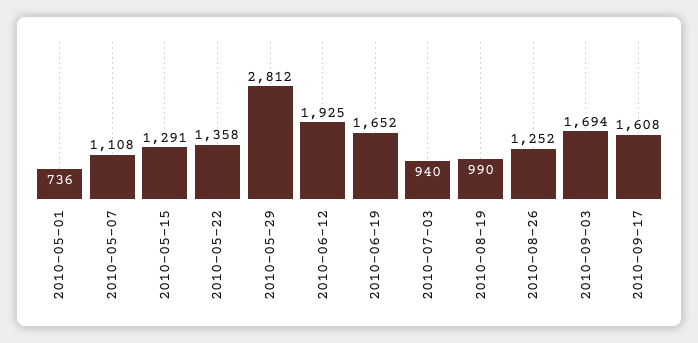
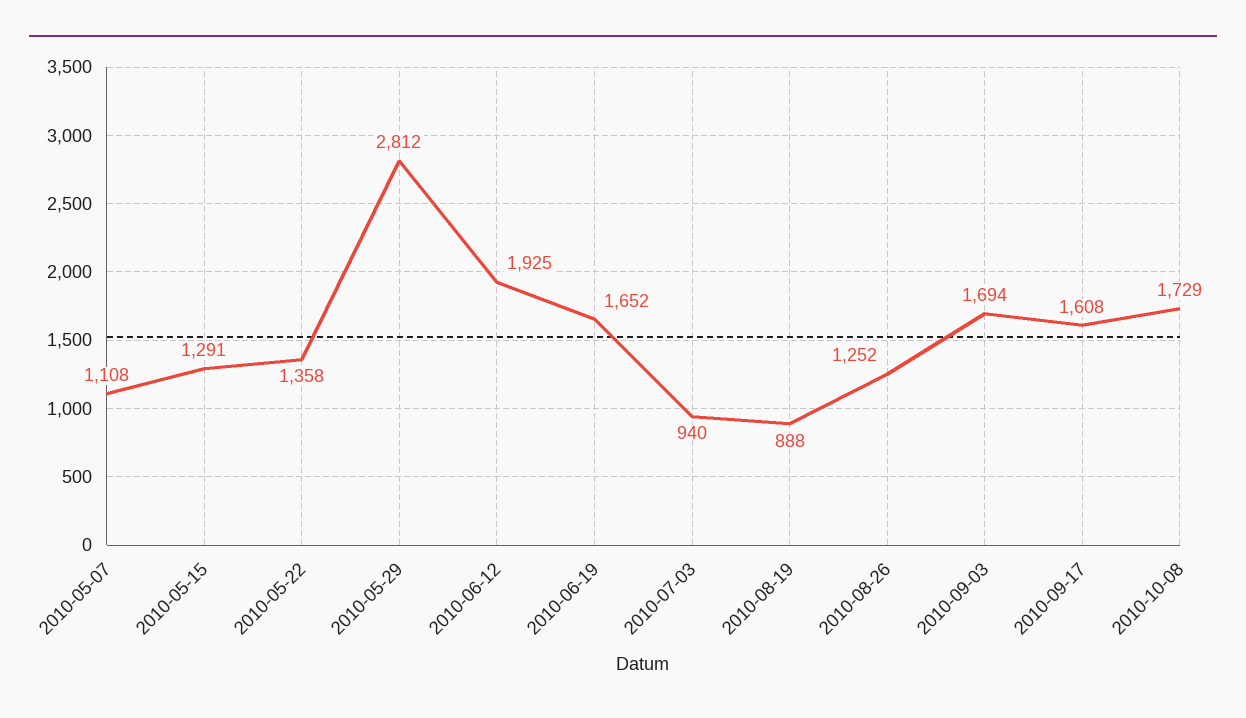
2010-05-01: 736 -> none
2010-08-19: 990 -> 888
2010-10-08: none -> 1729

